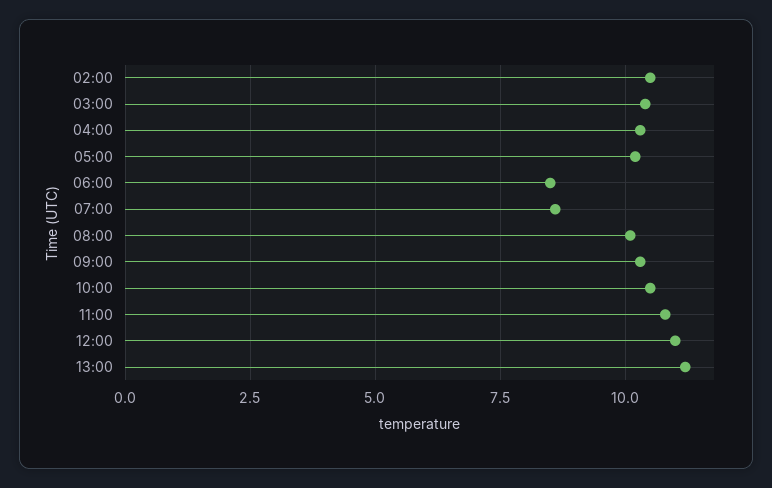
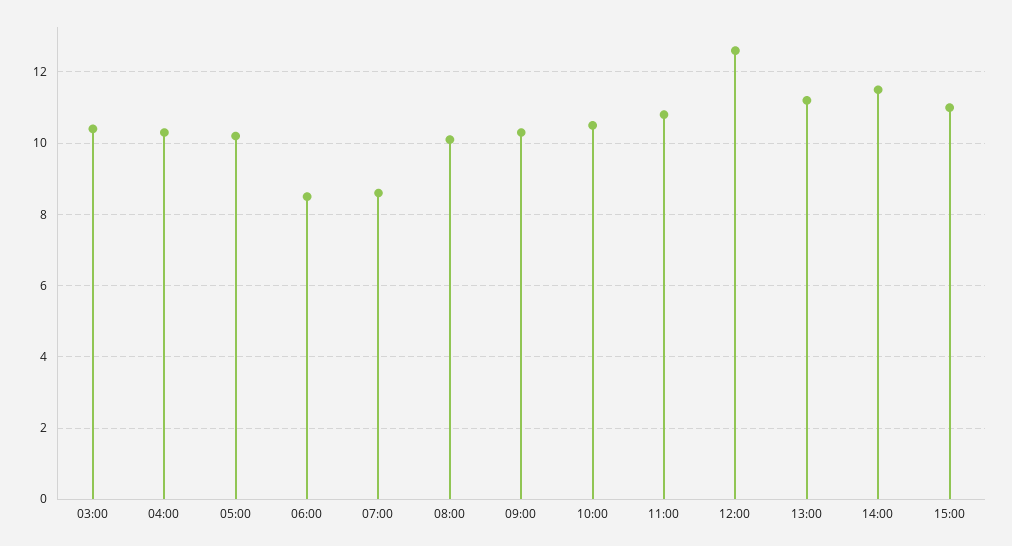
02:00: 10.5 -> none
12:00: 11 -> 12.5
14:00: none -> 11.5
15:00: none -> 11

